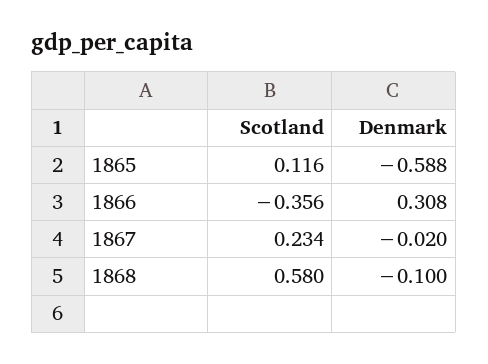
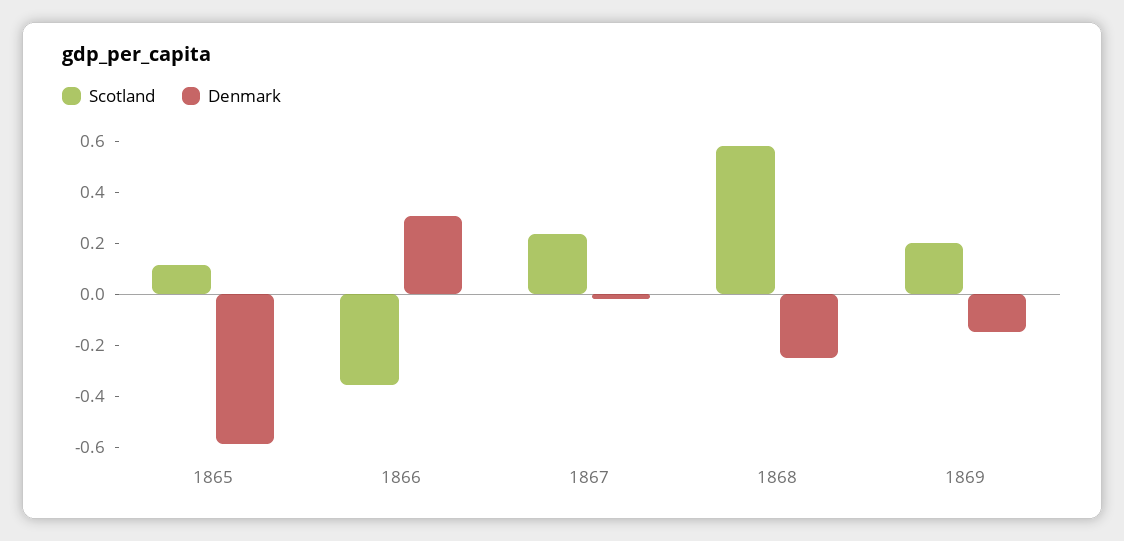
Denmark, 1868: -0.1 -> -0.25
Scotland, 1869: none -> 0.2
Denmark, 1869: none -> -0.15

